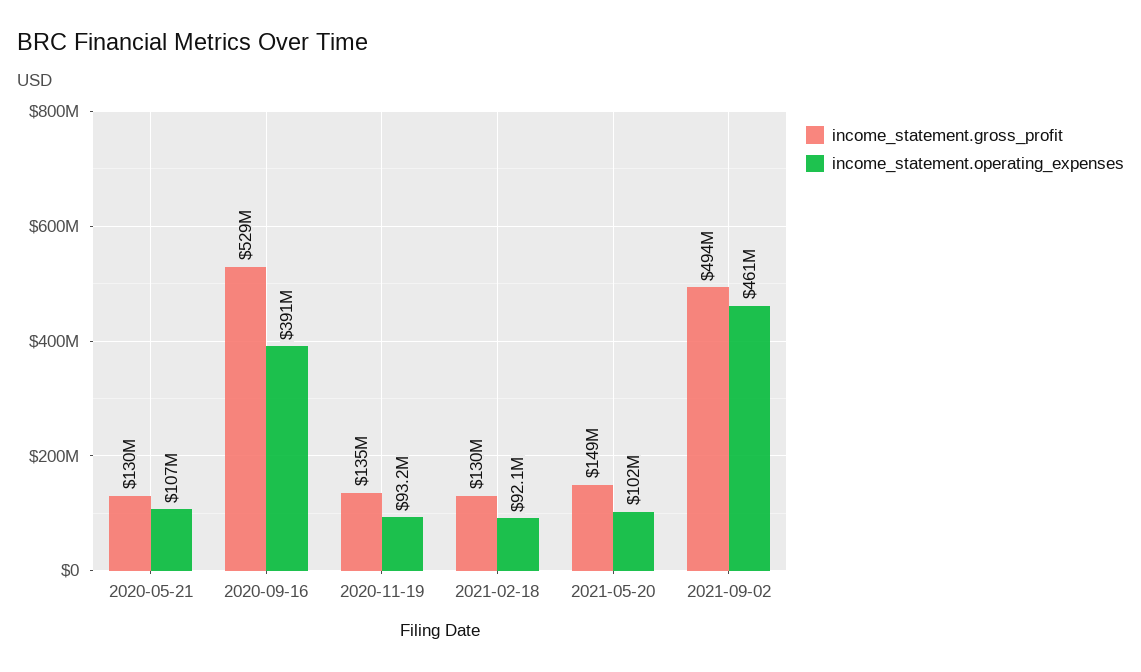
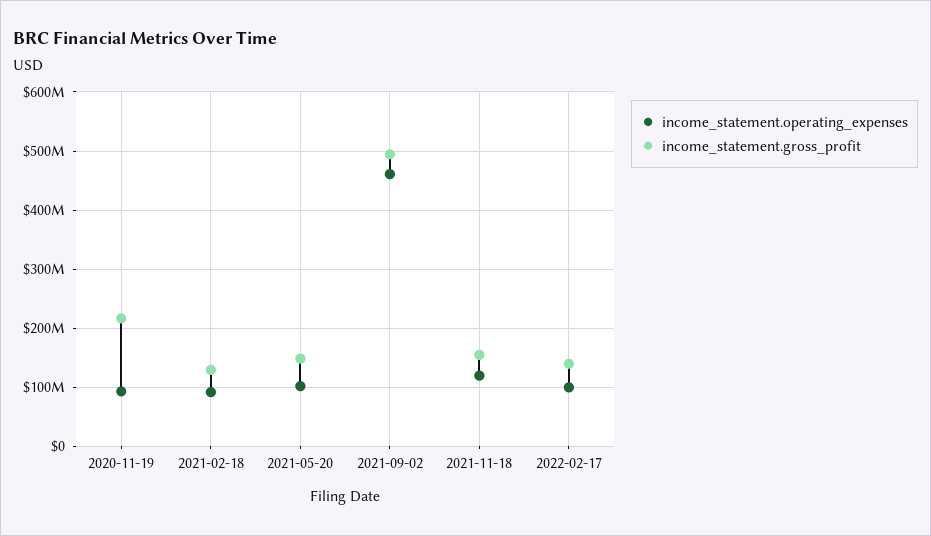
income_statement.gross_profit, 2020-05-21: 130000000 -> none
income_statement.operating_expenses, 2020-05-21: 107000000 -> none
income_statement.gross_profit, 2020-09-16: 529000000 -> none
income_statement.operating_expenses, 2020-09-16: 391000000 -> none
income_statement.gross_profit, 2020-11-19: 135000000 -> 220000000
income_statement.operating_expenses, 2021-11-18: none -> 120000000
income_statement.gross_profit, 2021-11-18: none -> 160000000
income_statement.operating_expenses, 2022-02-17: none -> 100000000
income_statement.gross_profit, 2022-02-17: none -> 140000000

